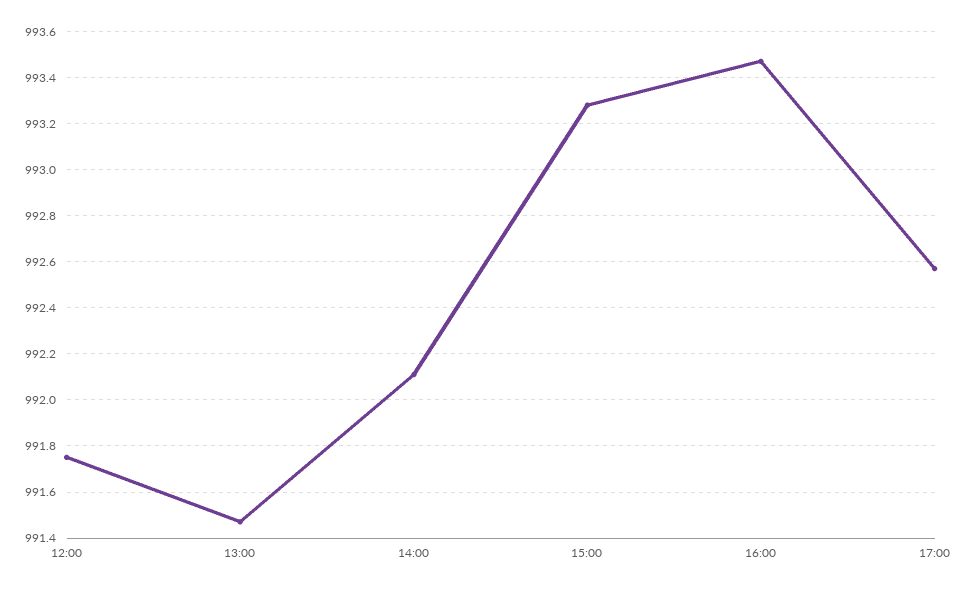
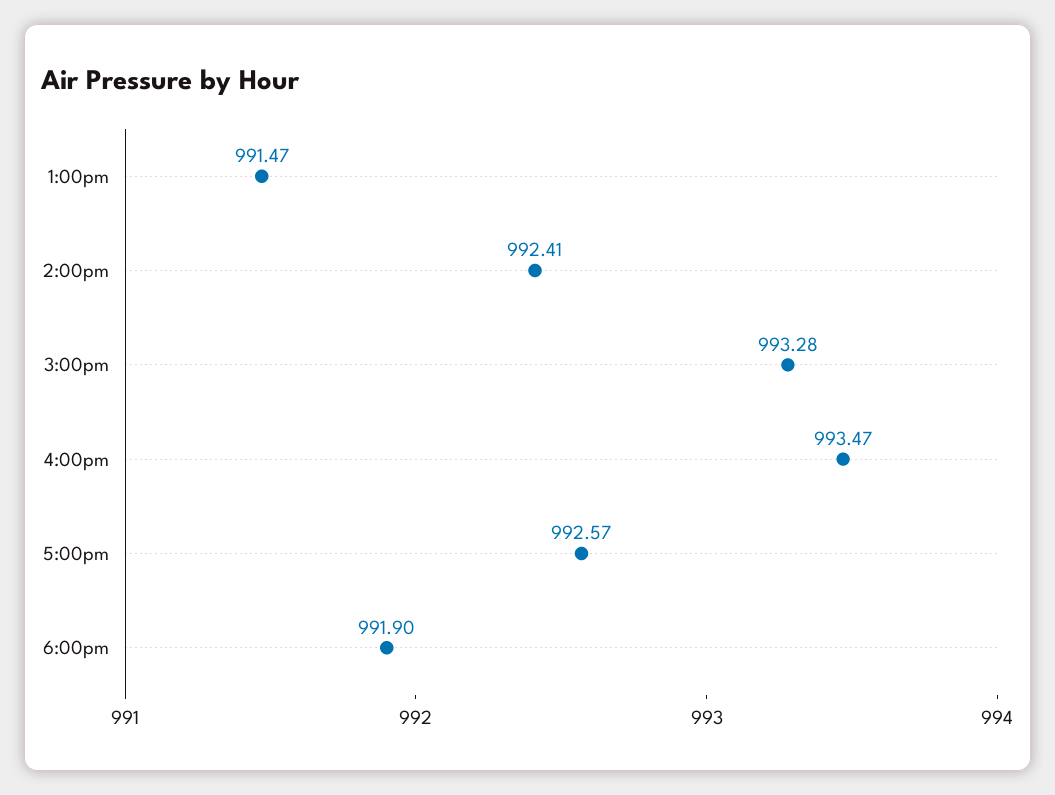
12:00: 991.75 -> none
14:00: 992.1 -> 992.41
6:00pm: none -> 991.9

